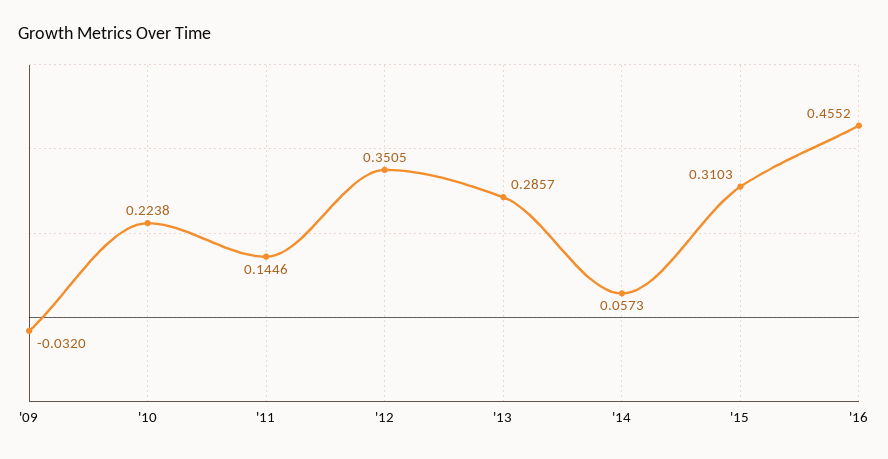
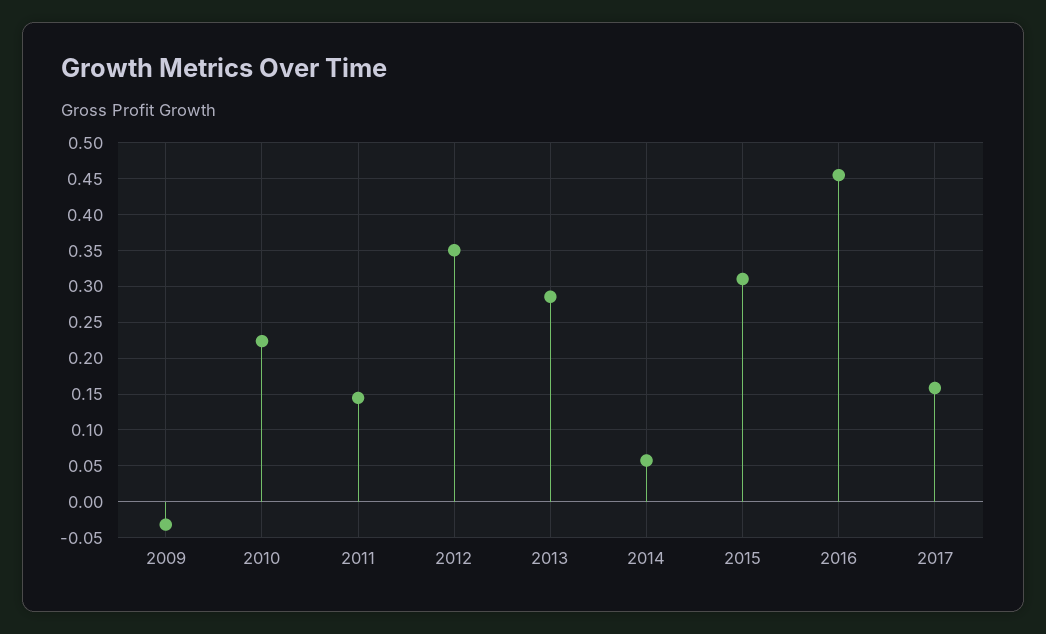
2017: none -> 0.16

